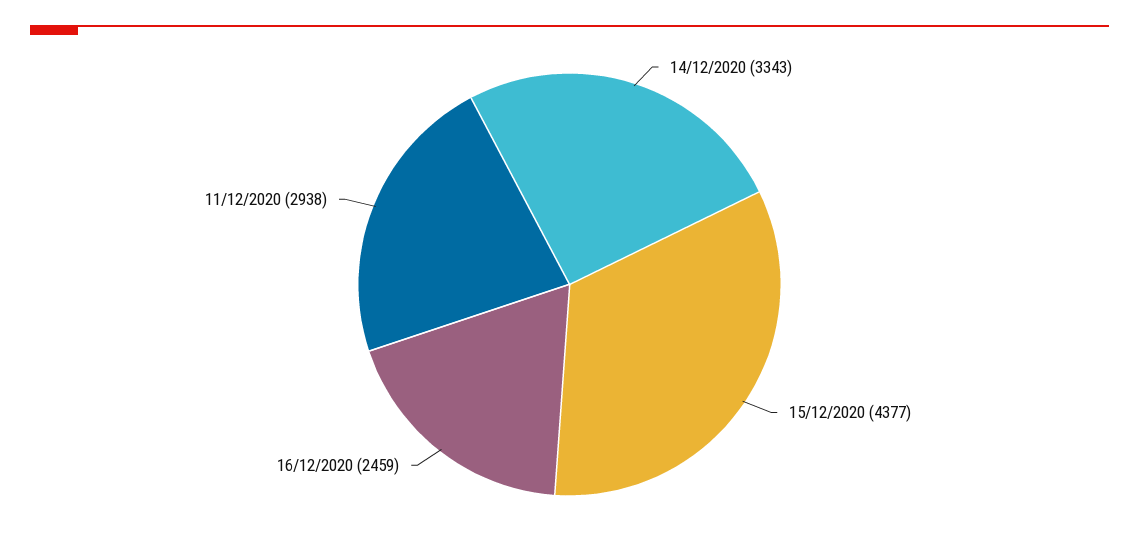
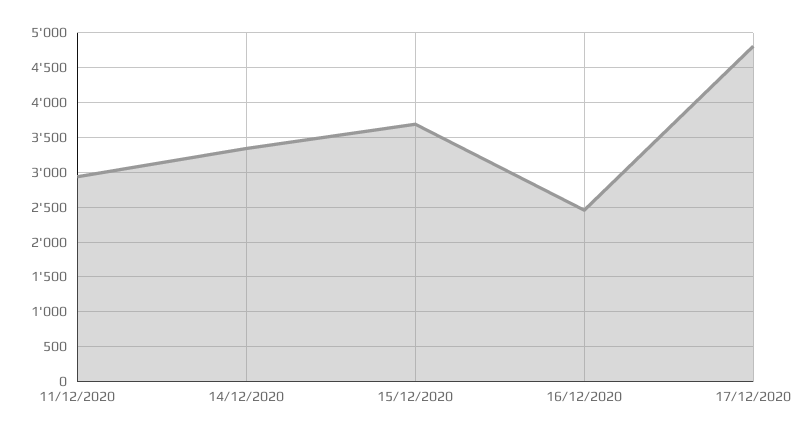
15/12/2020: 4377 -> 3700
17/12/2020: none -> 4800

